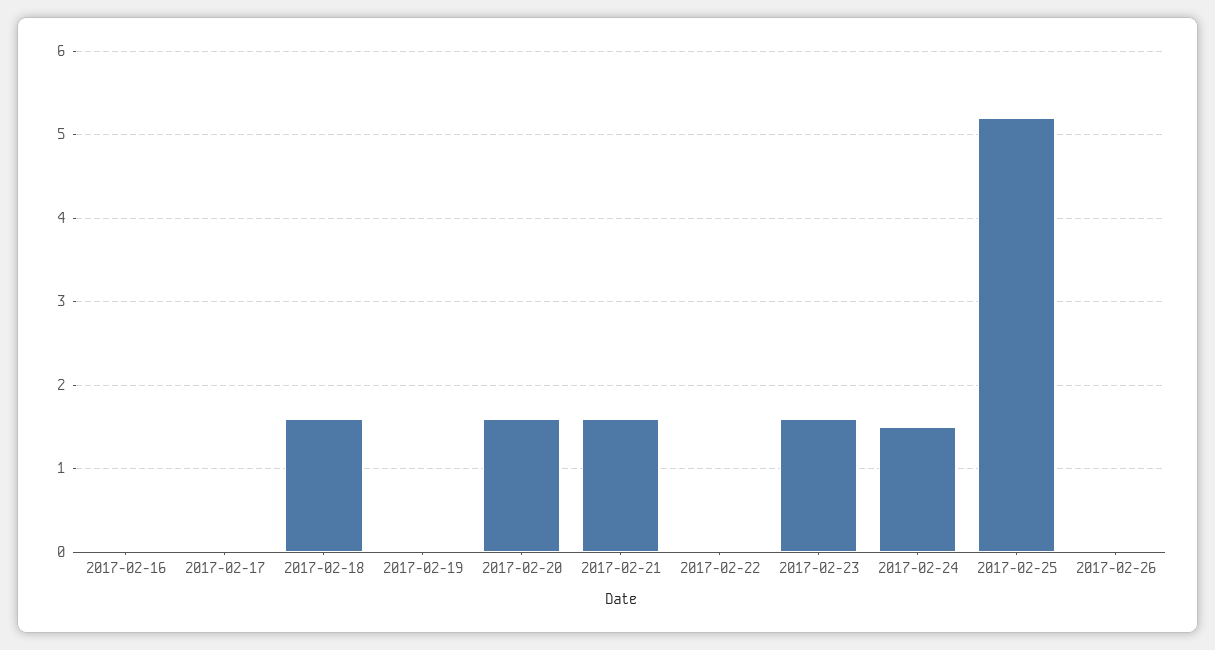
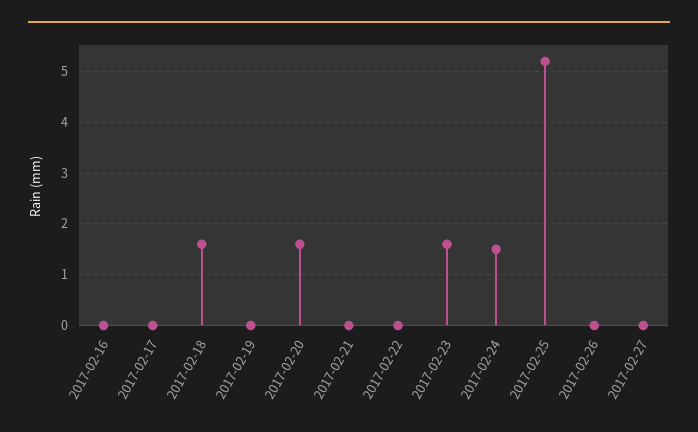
2017-02-21: 1.6 -> 0
2017-02-27: none -> 0

